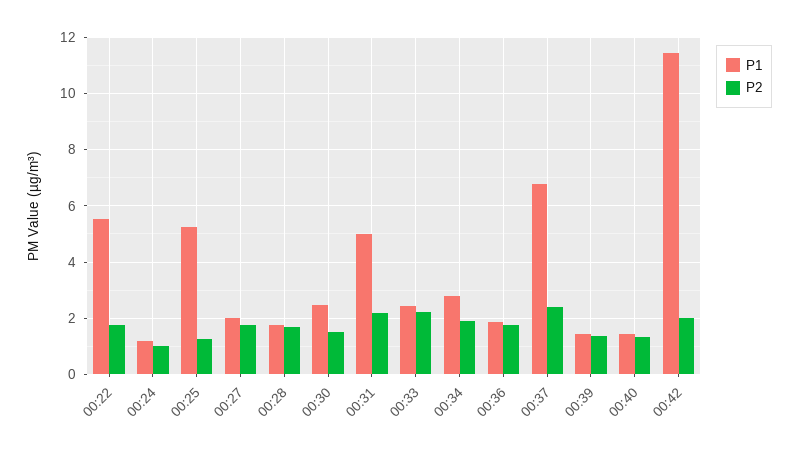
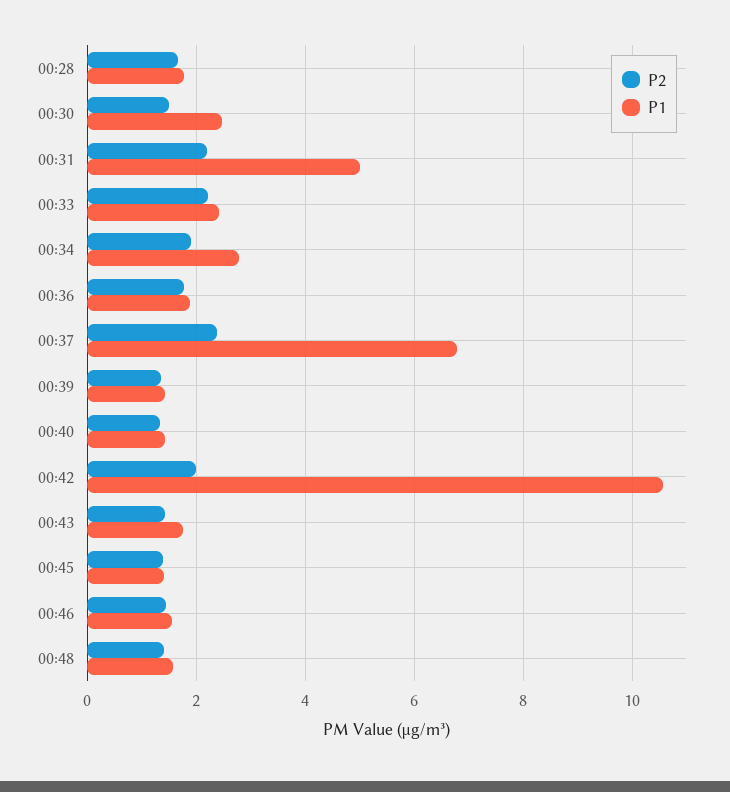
P1, 00:22: 5.5 -> none
P2, 00:22: 1.75 -> none
P1, 00:24: 1.25 -> none
P2, 00:24: 1 -> none
P1, 00:25: 5.25 -> none
P2, 00:25: 1.25 -> none
P1, 00:27: 2 -> none
P2, 00:27: 1.75 -> none
P1, 00:42: 11.5 -> 10.6
P2, 00:43: none -> 1.4
P1, 00:43: none -> 1.8
P2, 00:45: none -> 1.4
P1, 00:45: none -> 1.4
P2, 00:46: none -> 1.4
P1, 00:46: none -> 1.6
P2, 00:48: none -> 1.4
P1, 00:48: none -> 1.6

